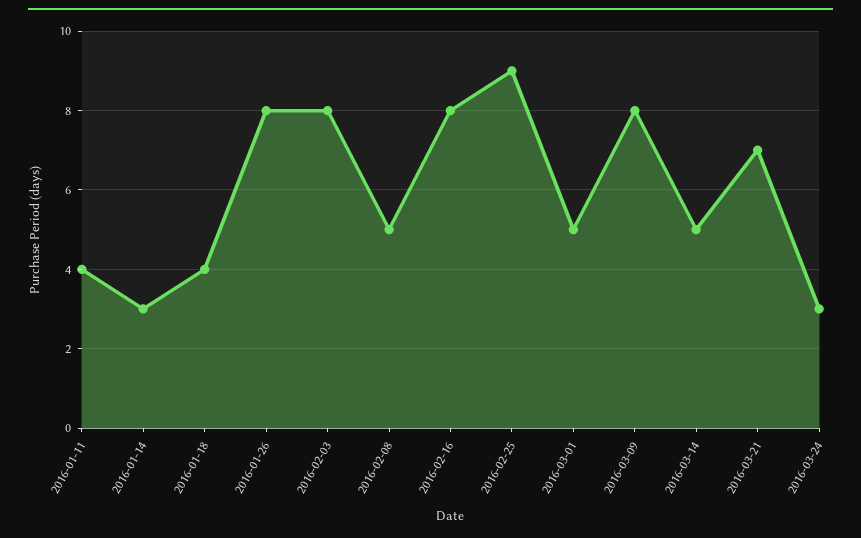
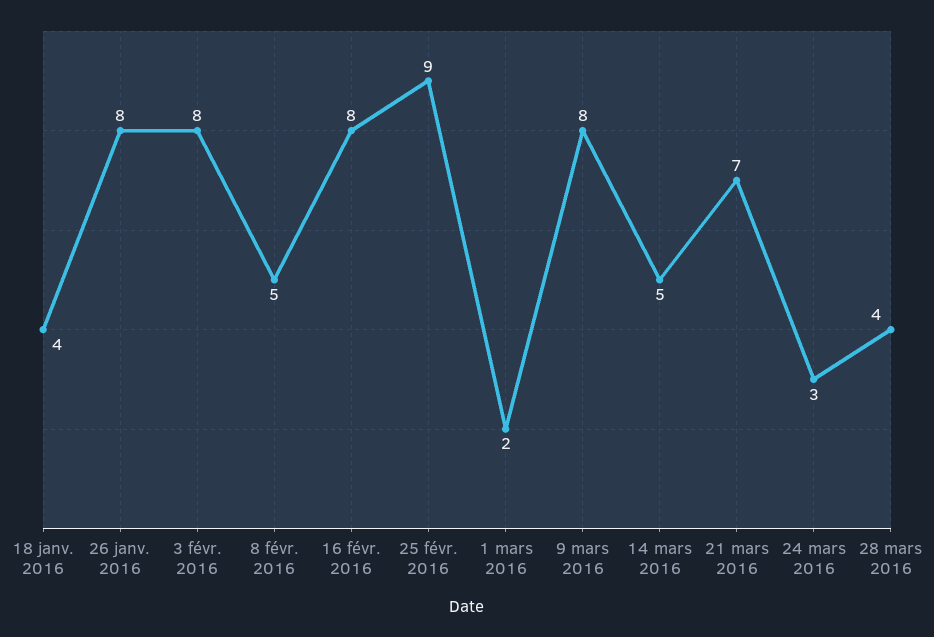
2016-01-11: 4 -> none
2016-01-14: 3 -> none
2016-03-01: 5 -> 2
28 mars 2016: none -> 4

